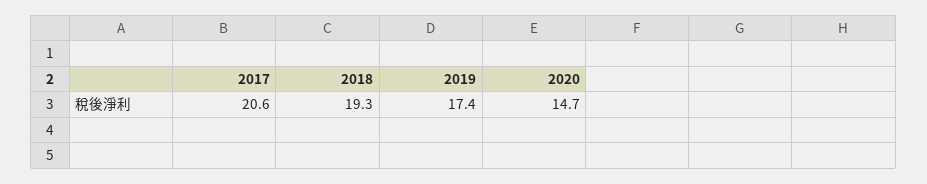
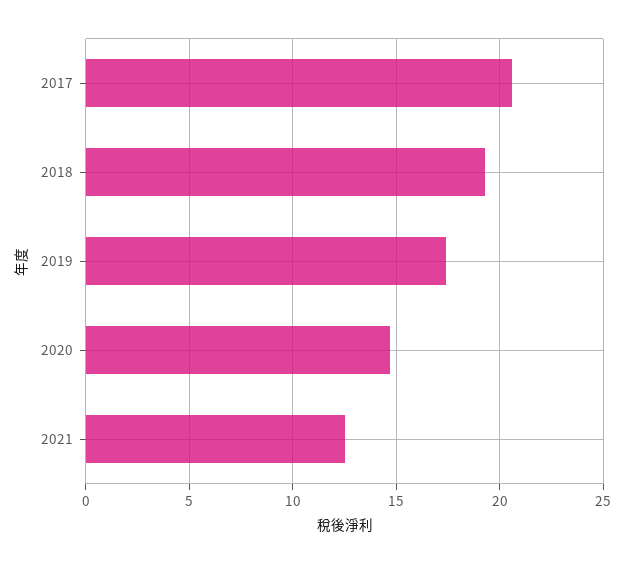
2021: none -> 12.5

